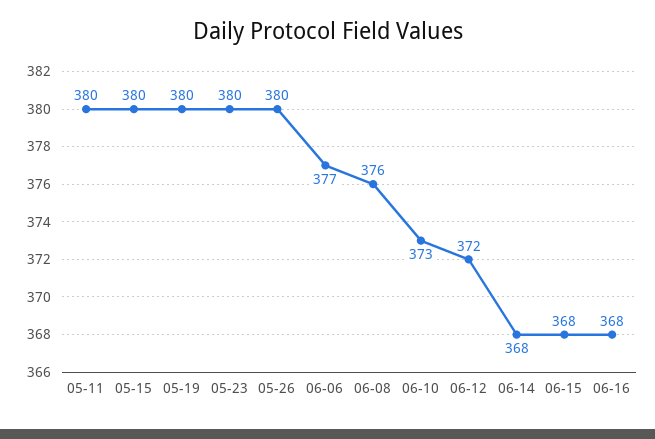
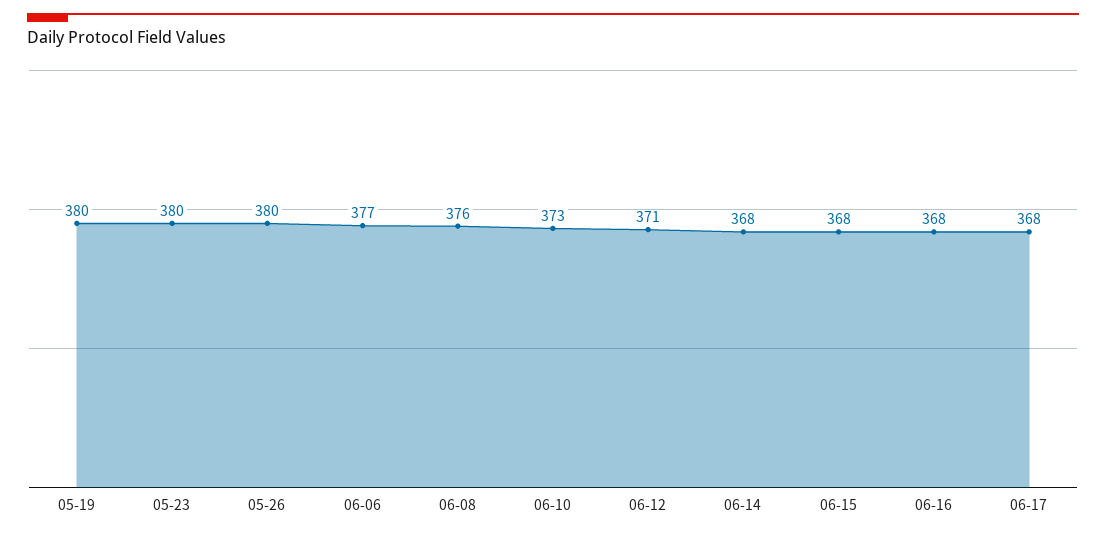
05-11: 380 -> none
05-15: 380 -> none
06-12: 372 -> 371
06-17: none -> 368

